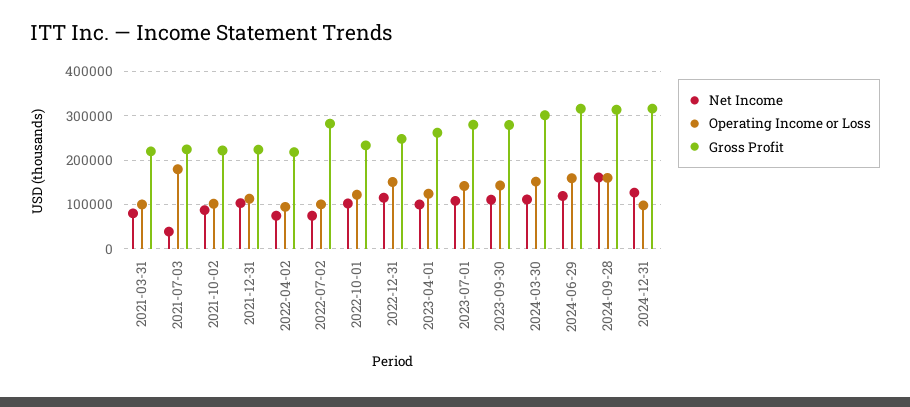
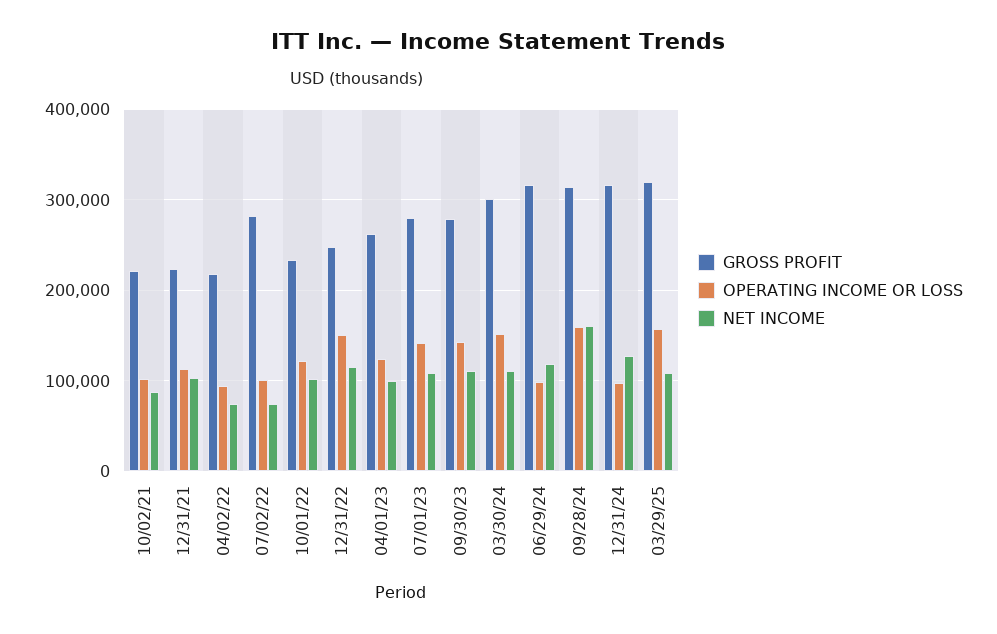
Net Income, 2021-03-31: 80000 -> none
Operating Income or Loss, 2021-03-31: 100000 -> none
Gross Profit, 2021-03-31: 220000 -> none
Net Income, 2021-07-03: 40000 -> none
Operating Income or Loss, 2021-07-03: 180000 -> none
Gross Profit, 2021-07-03: 220000 -> none
Operating Income or Loss, 2024-06-29: 160000 -> 100000
Gross Profit, 03/29/25: none -> 320000
Operating Income or Loss, 03/29/25: none -> 160000
Net Income, 03/29/25: none -> 110000

